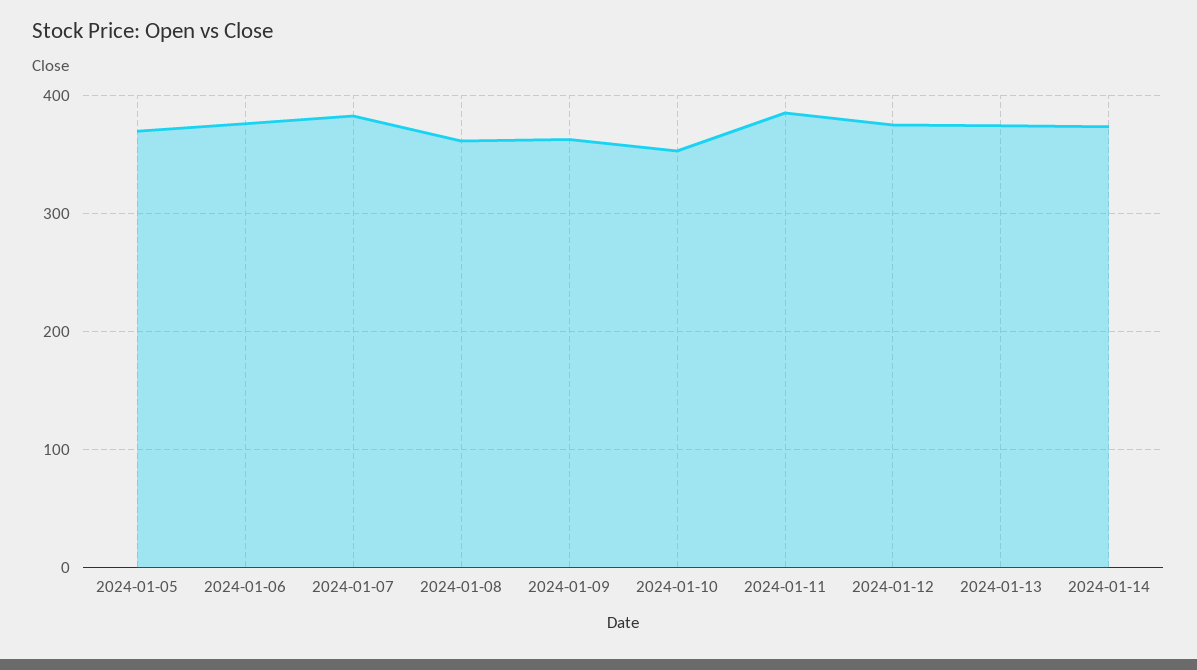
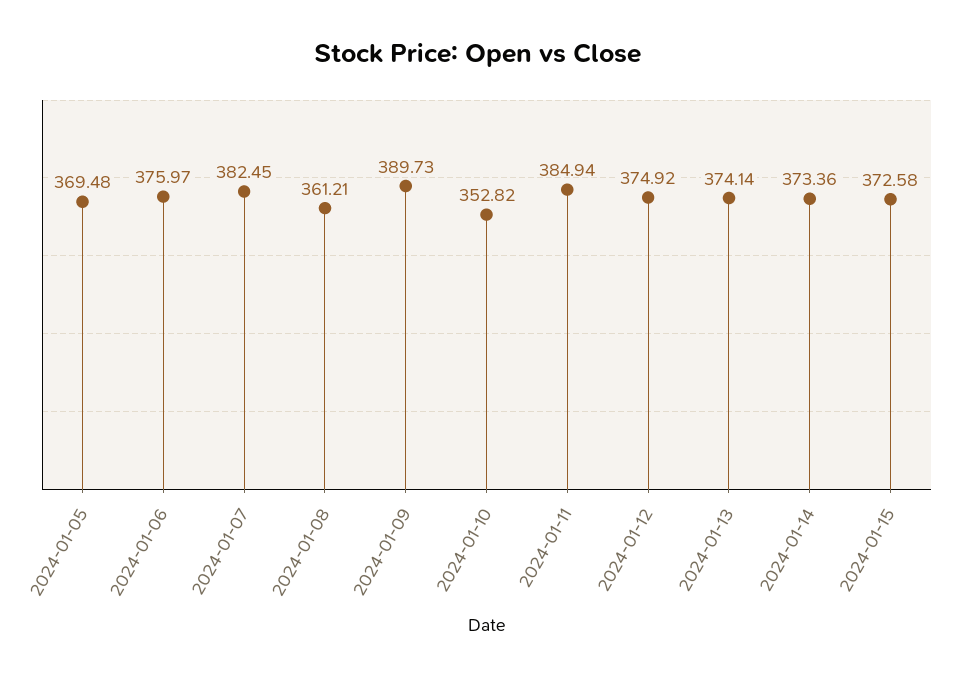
2024-01-09: 360 -> 389.73
2024-01-15: none -> 372.58

